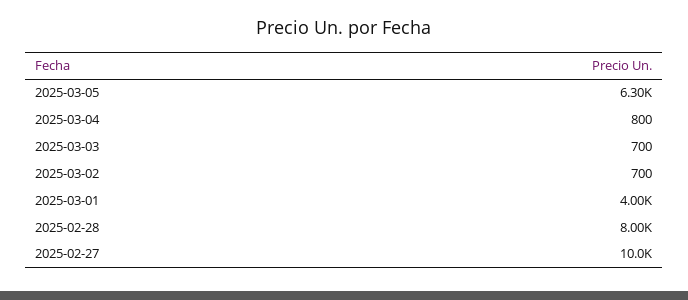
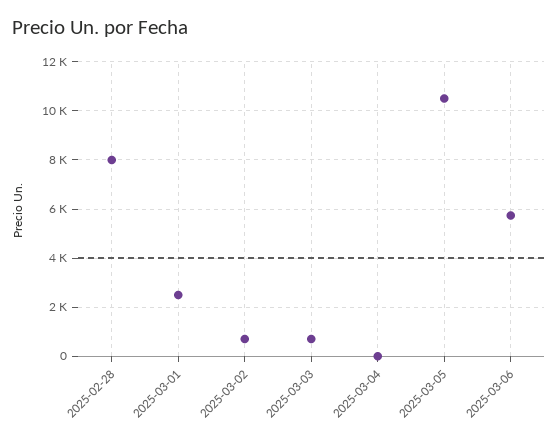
2025-03-05: 6300 -> 10500
2025-03-04: 800 -> 0
2025-03-01: 4000 -> 2500
2025-02-27: 10000 -> none
2025-03-06: none -> 5750

